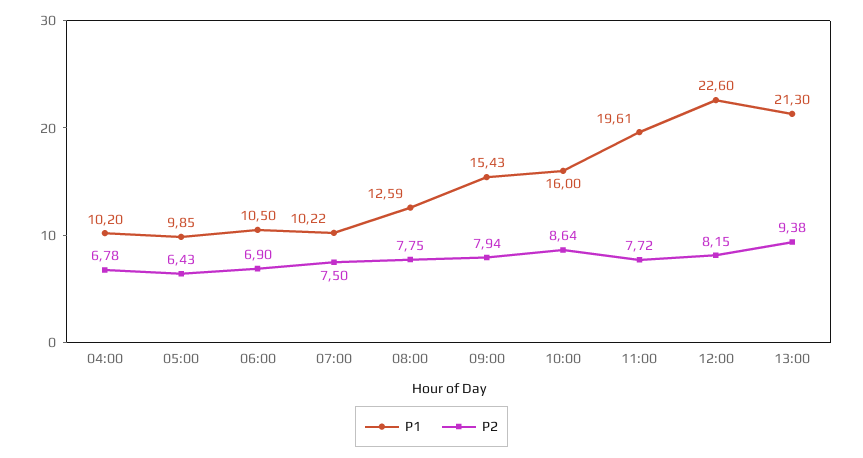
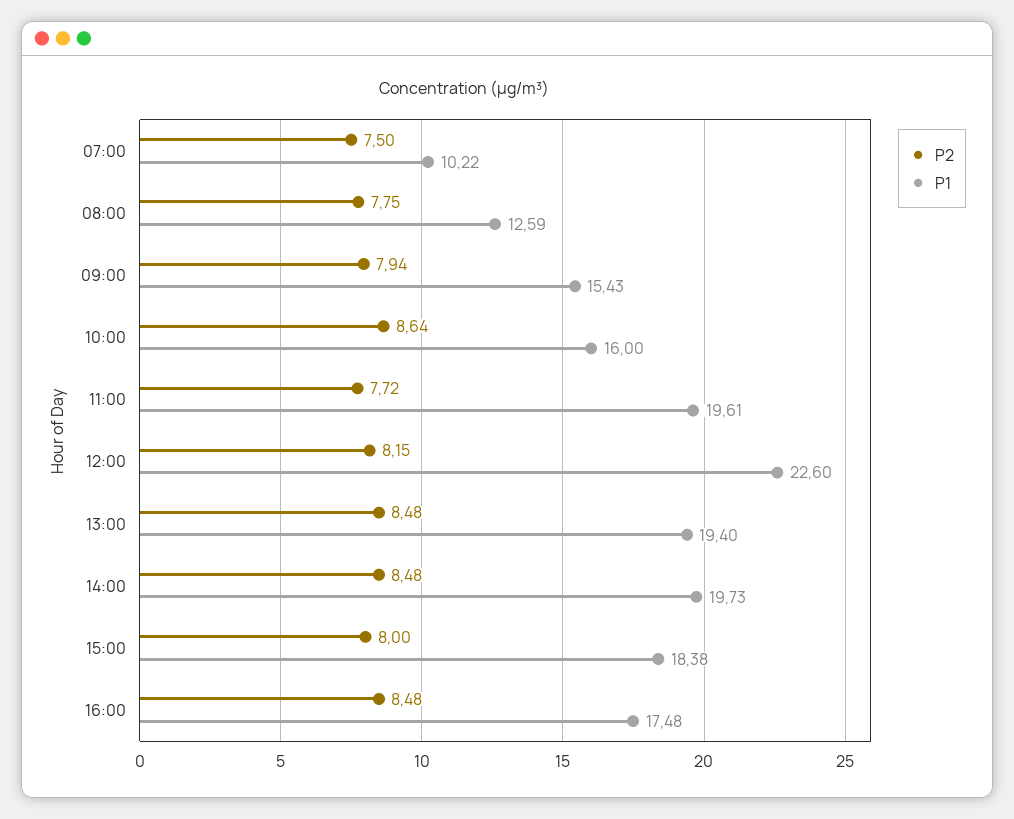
P1, 04:00: 10.2 -> none
P2, 04:00: 6.78 -> none
P1, 05:00: 9.85 -> none
P2, 05:00: 6.43 -> none
P1, 06:00: 10.5 -> none
P2, 06:00: 6.9 -> none
P1, 13:00: 21.3 -> 19.4
P2, 13:00: 9.38 -> 8.48
P2, 14:00: none -> 8.48
P1, 14:00: none -> 19.73
P2, 15:00: none -> 8
P1, 15:00: none -> 18.38
P2, 16:00: none -> 8.48
P1, 16:00: none -> 17.48

